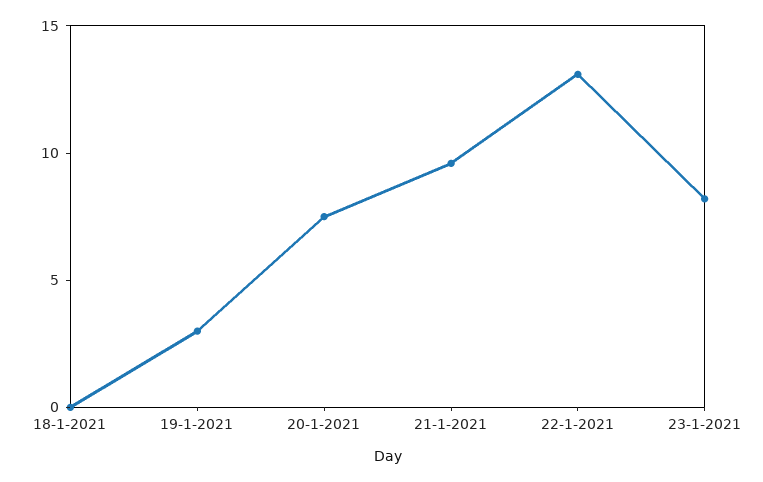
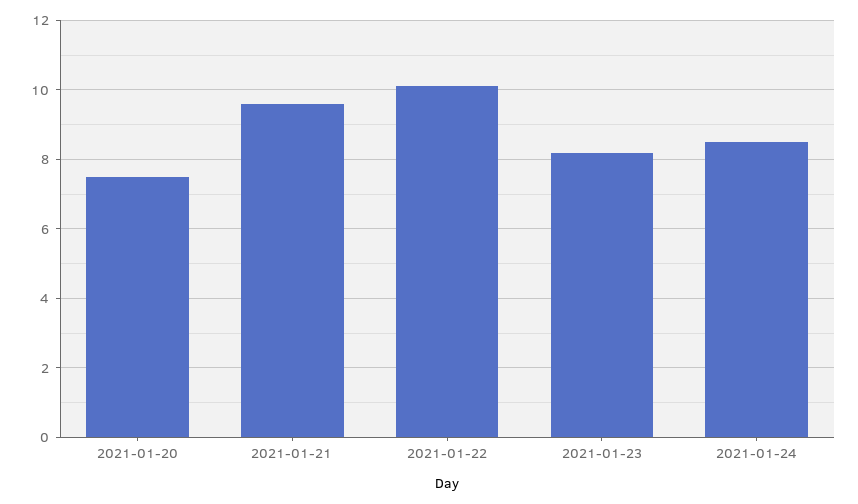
18-1-2021: 0 -> none
19-1-2021: 3 -> none
22-1-2021: 13 -> 10
2021-01-24: none -> 8.5

